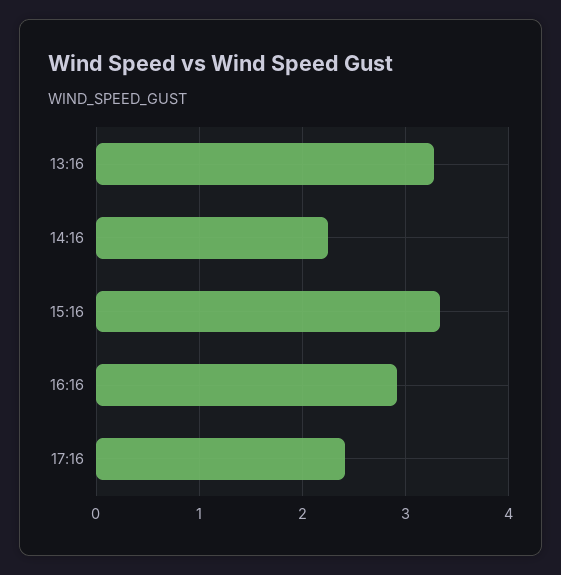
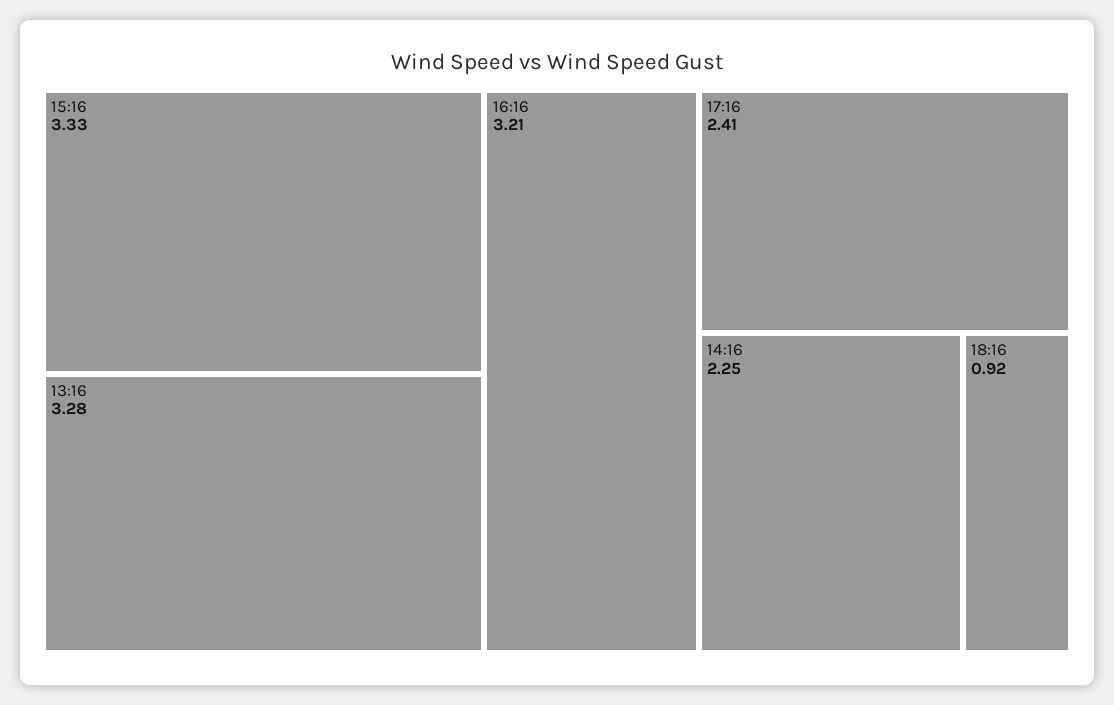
16:16: 2.9 -> 3.21
18:16: none -> 0.92

